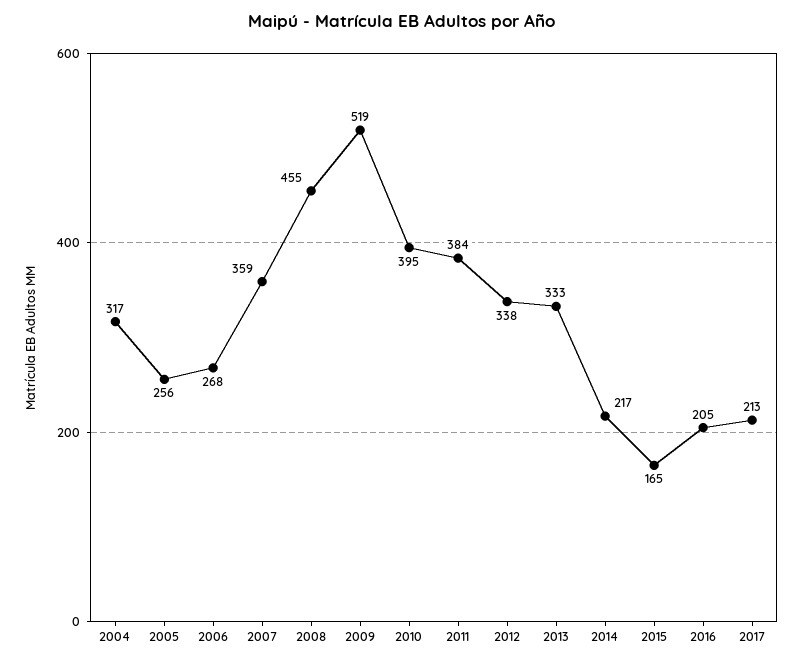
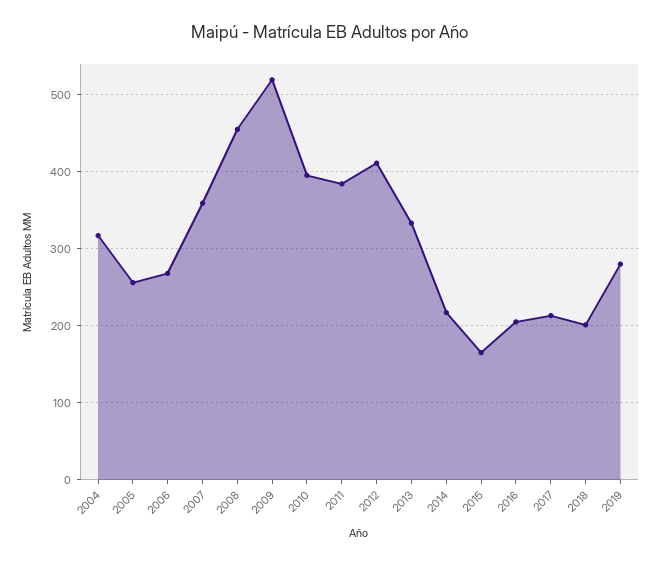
2012: 338 -> 410
2018: none -> 200
2019: none -> 280

